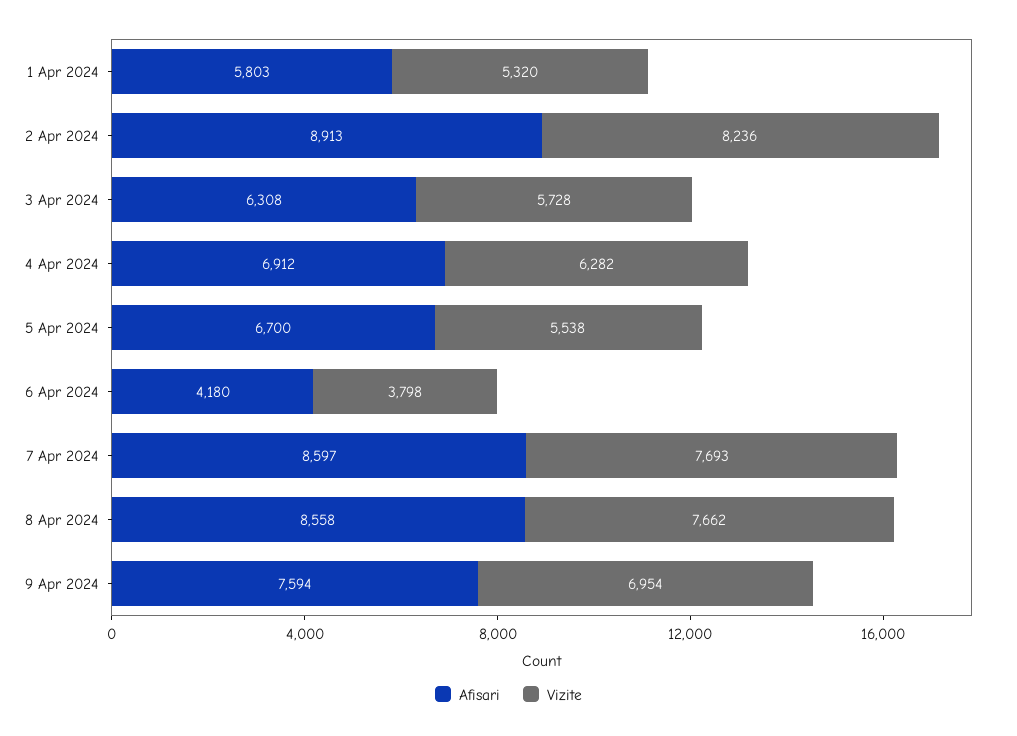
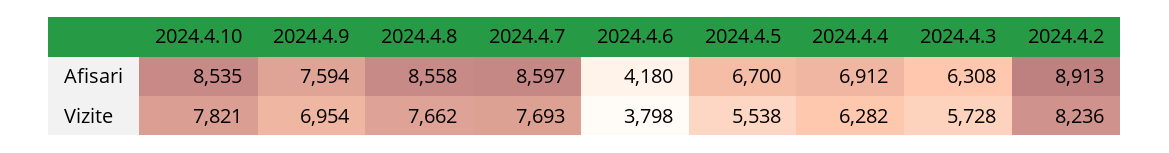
Afisari, 1 Apr 2024: 5803 -> none
Vizite, 1 Apr 2024: 5320 -> none
Afisari, 2024.4.10: none -> 8535
Vizite, 2024.4.10: none -> 7821

